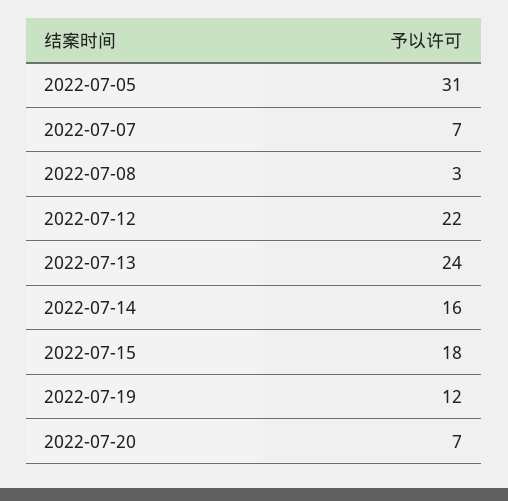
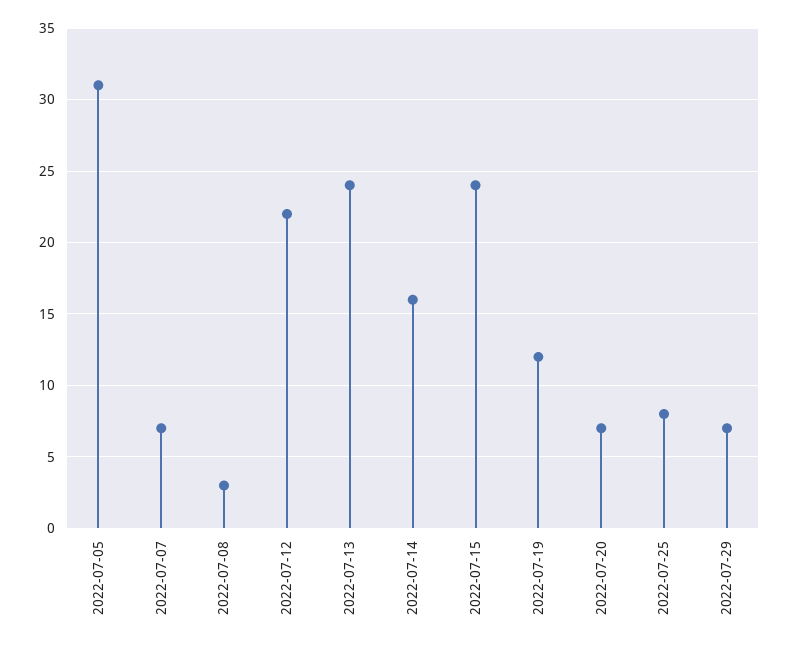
2022-07-15: 18 -> 24
2022-07-25: none -> 8
2022-07-29: none -> 7

